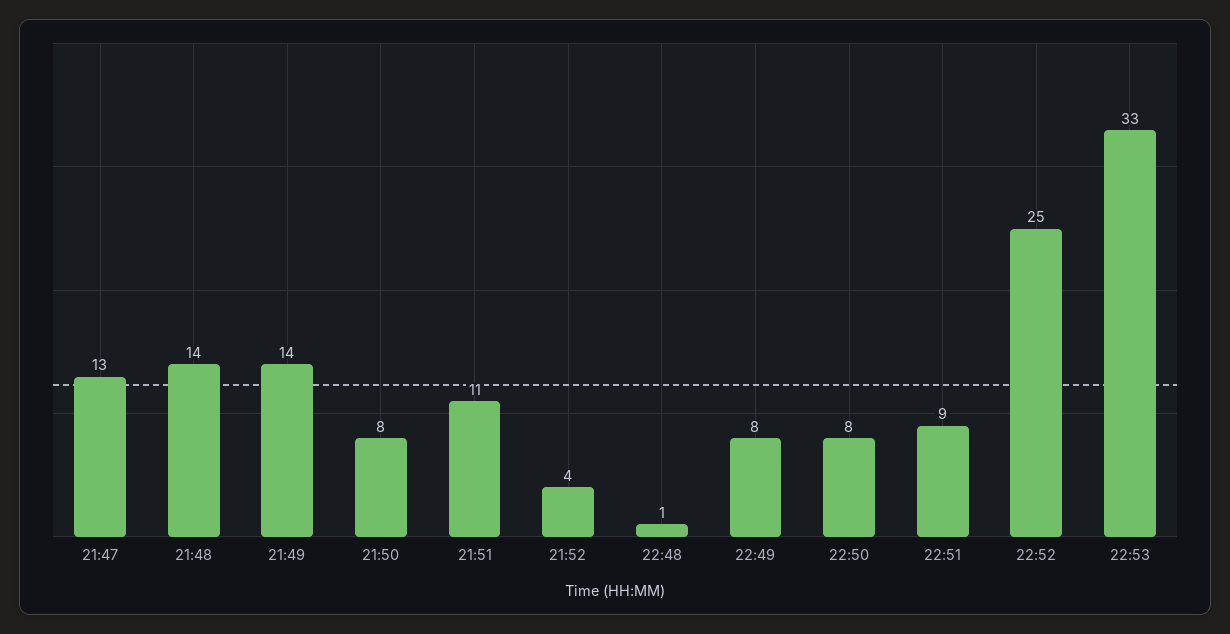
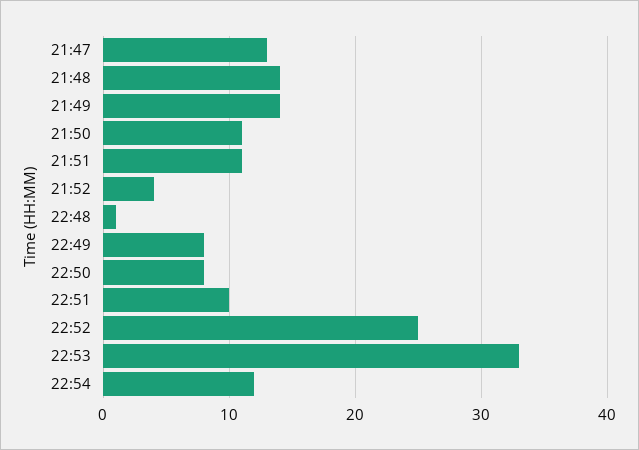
21:50: 8 -> 11
22:51: 9 -> 10
22:54: none -> 12

